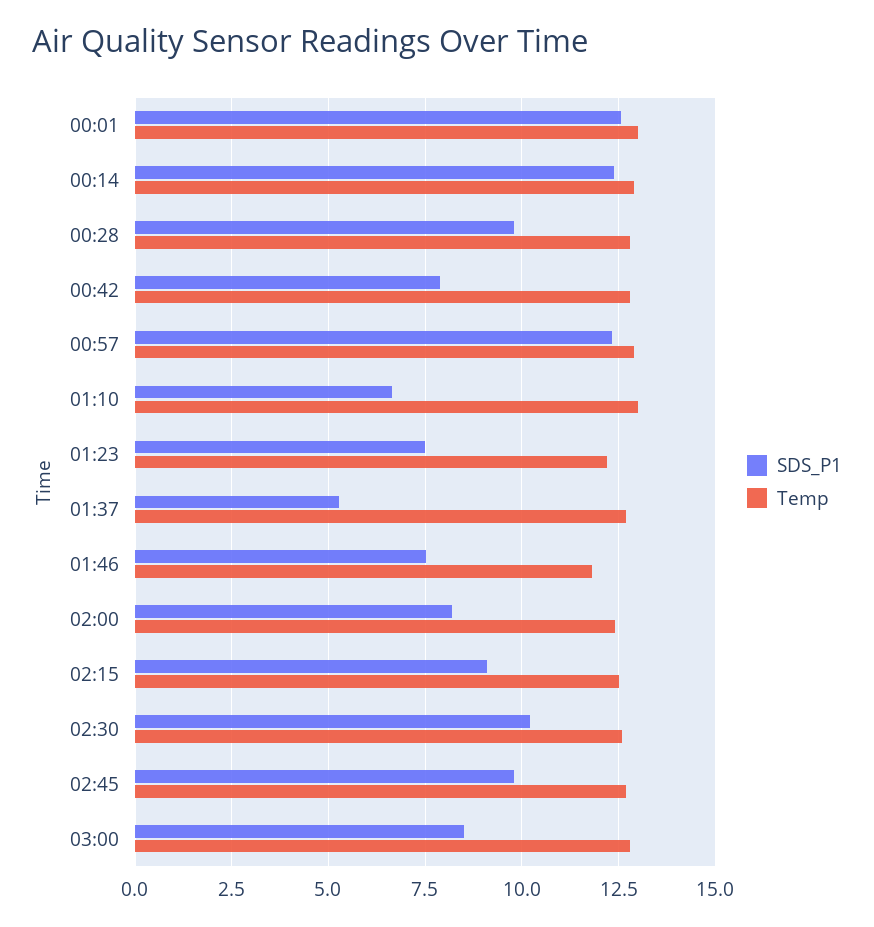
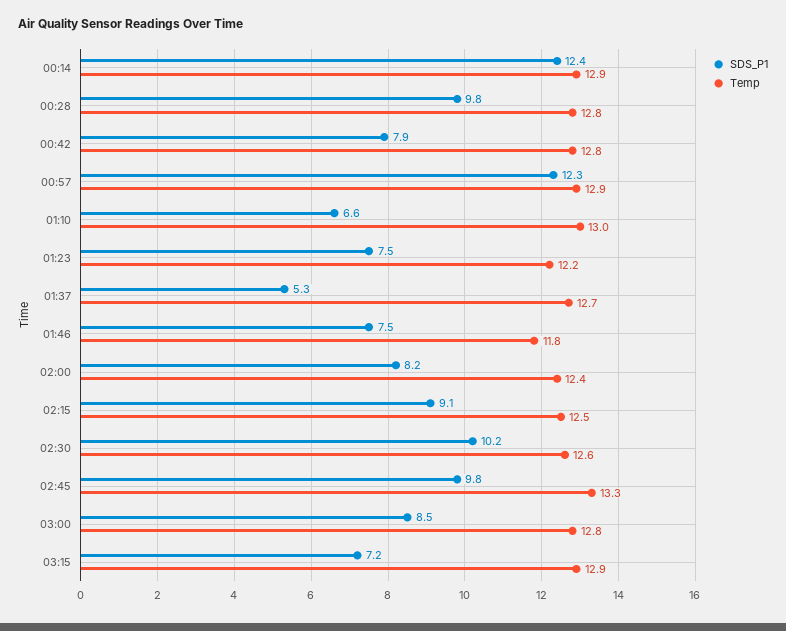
SDS_P1, 00:01: 12.5 -> none
Temp, 00:01: 13 -> none
Temp, 02:45: 12.75 -> 13.3
SDS_P1, 03:15: none -> 7.2
Temp, 03:15: none -> 12.9

